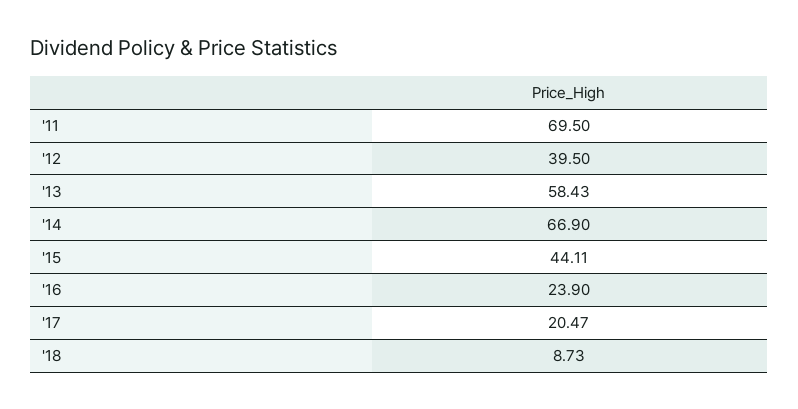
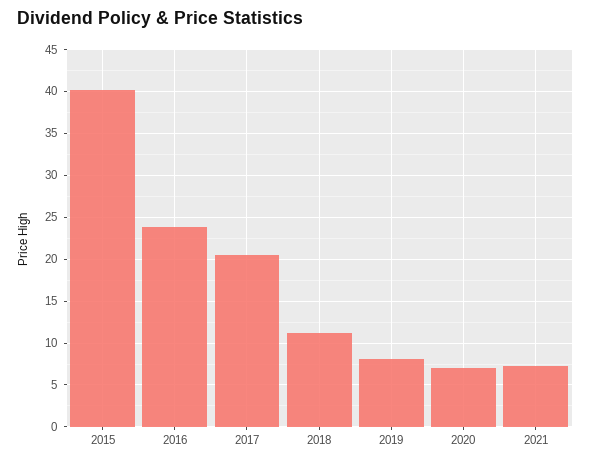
'11: 69.5 -> none
'12: 39.5 -> none
'13: 58.43 -> none
'14: 66.9 -> none
'15: 44.11 -> 40
'18: 8.73 -> 11
2019: none -> 8
2020: none -> 7
2021: none -> 7

